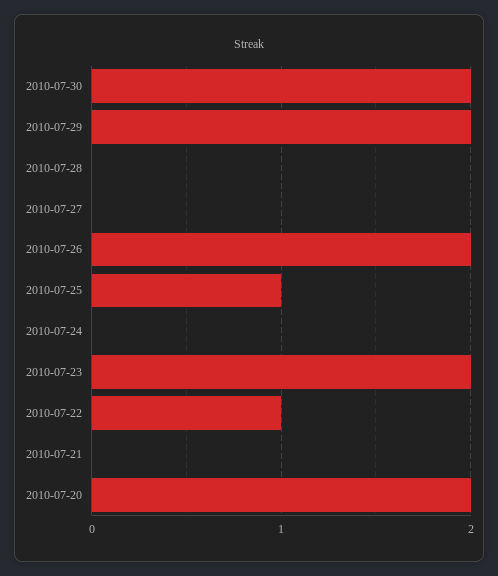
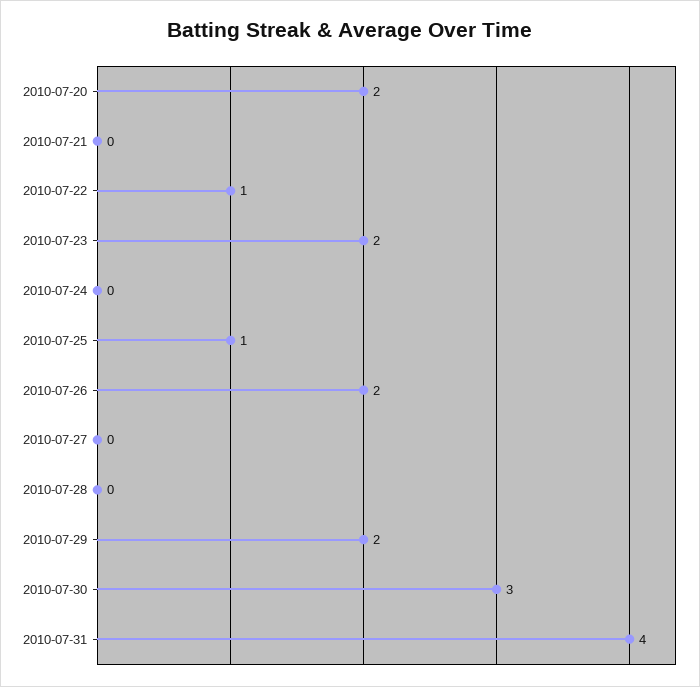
2010-07-30: 2 -> 3
2010-07-31: none -> 4

